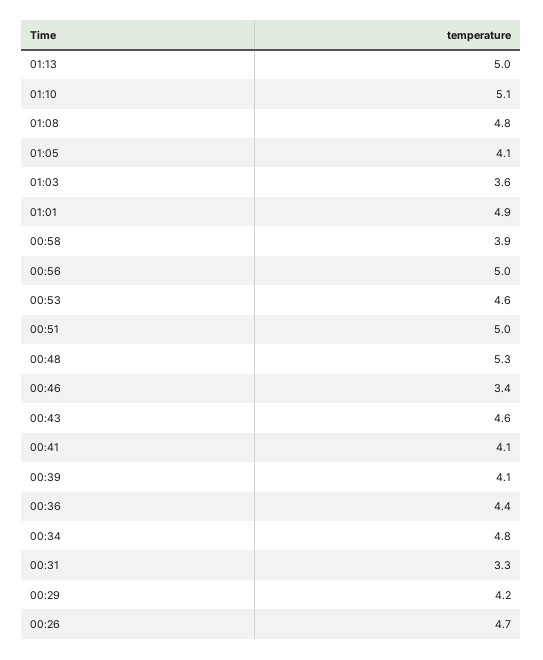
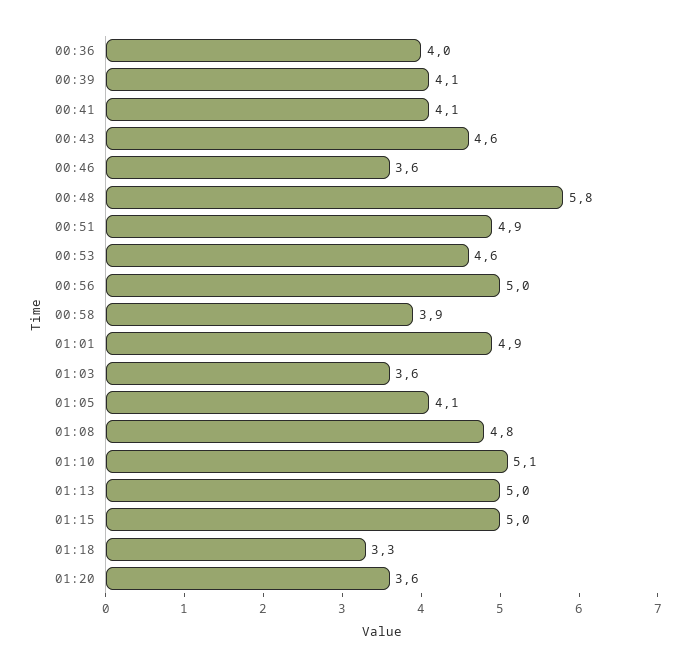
00:51: 5 -> 4.9
00:48: 5.3 -> 5.8
00:46: 3.4 -> 3.6
00:36: 4.4 -> 4
00:34: 4.8 -> none
00:31: 3.3 -> none
00:29: 4.2 -> none
00:26: 4.7 -> none
01:15: none -> 5
01:18: none -> 3.3
01:20: none -> 3.6

